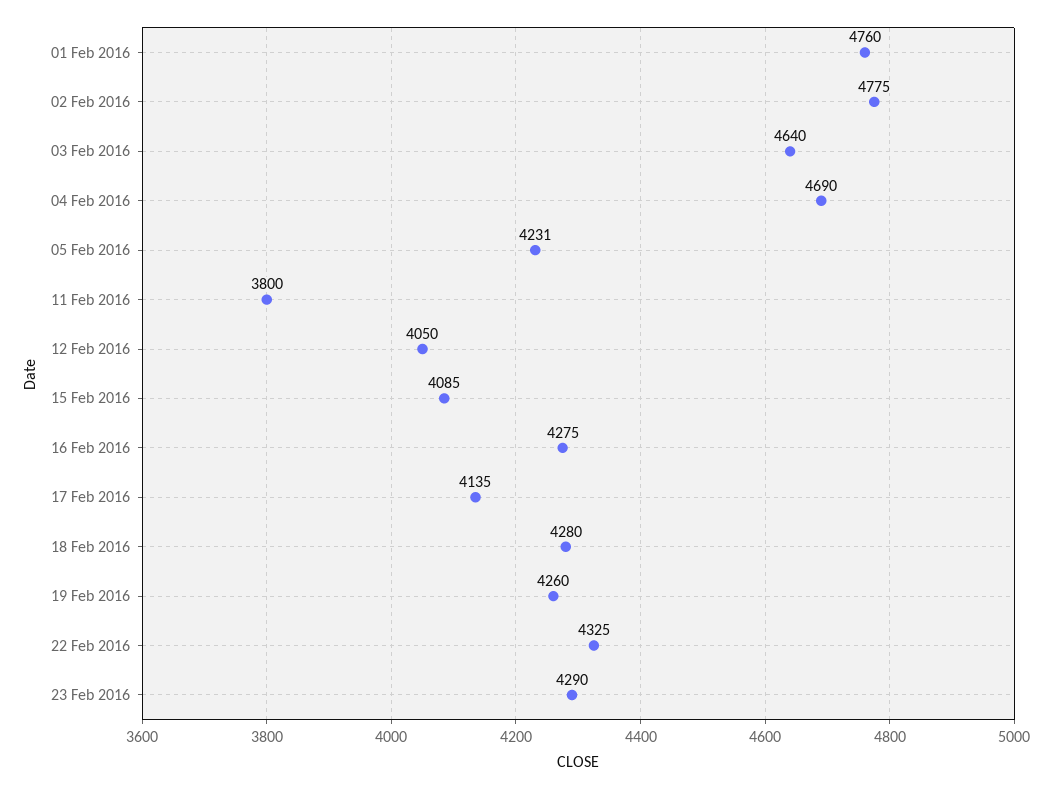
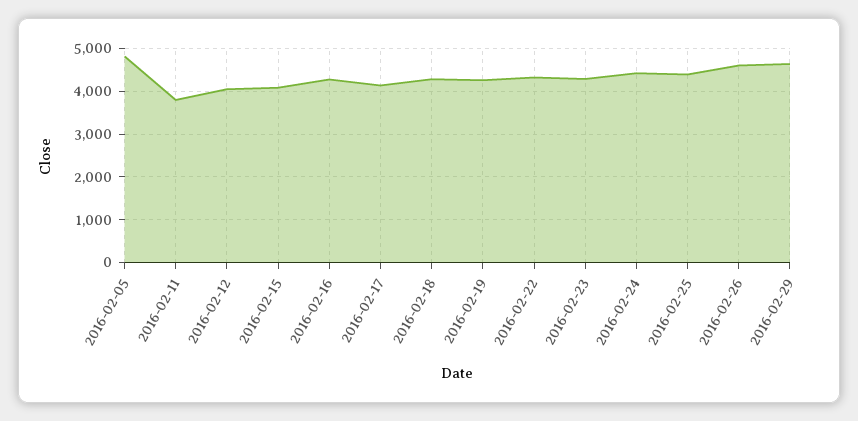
01 Feb 2016: 4760 -> none
02 Feb 2016: 4775 -> none
03 Feb 2016: 4640 -> none
04 Feb 2016: 4690 -> none
05 Feb 2016: 4231 -> 4800
2016-02-24: none -> 4400
2016-02-25: none -> 4400
2016-02-26: none -> 4600
2016-02-29: none -> 4600

